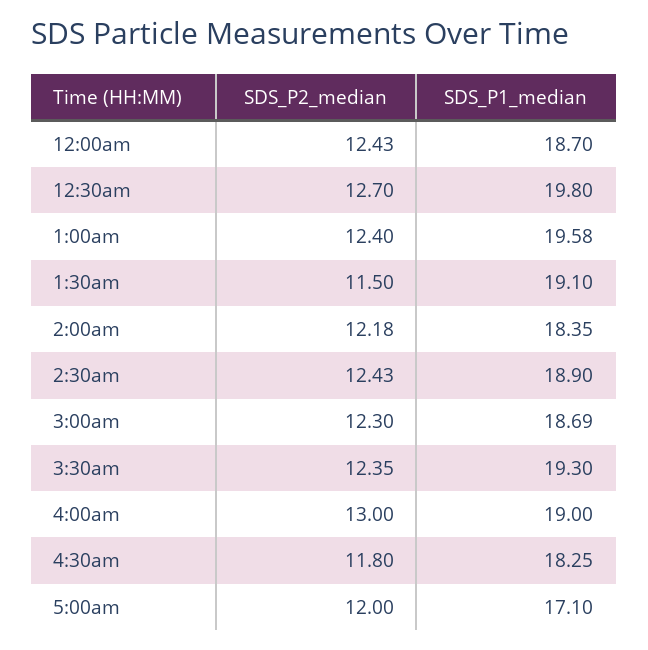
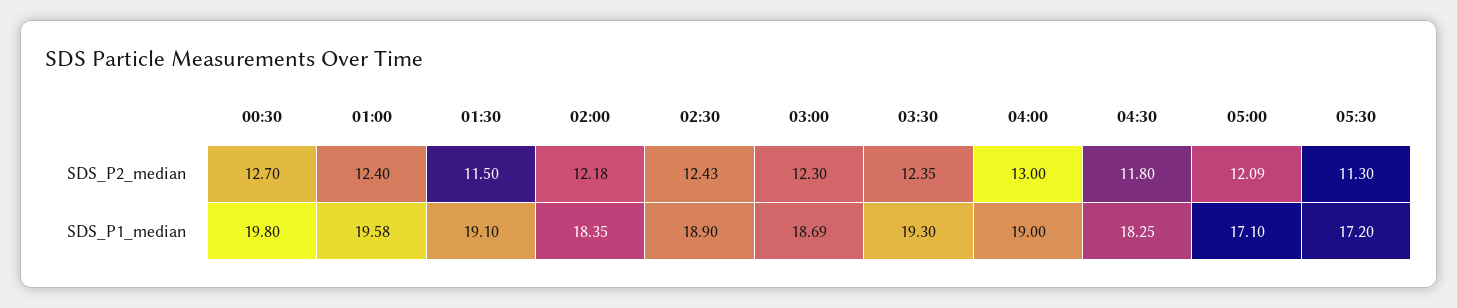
SDS_P2_median, 12:00am: 12.43 -> none
SDS_P1_median, 12:00am: 18.7 -> none
SDS_P2_median, 5:00am: 12 -> 12.09
SDS_P2_median, 05:30: none -> 11.3
SDS_P1_median, 05:30: none -> 17.2

